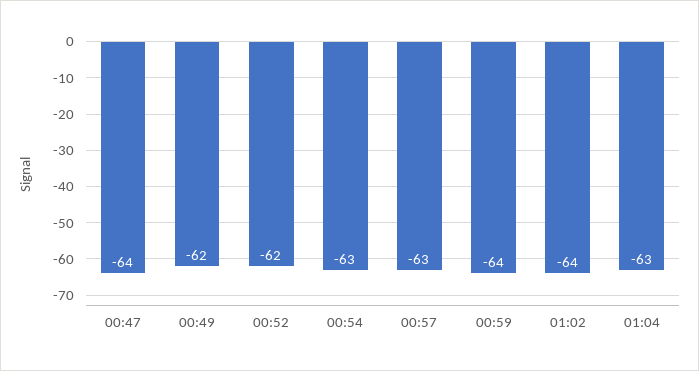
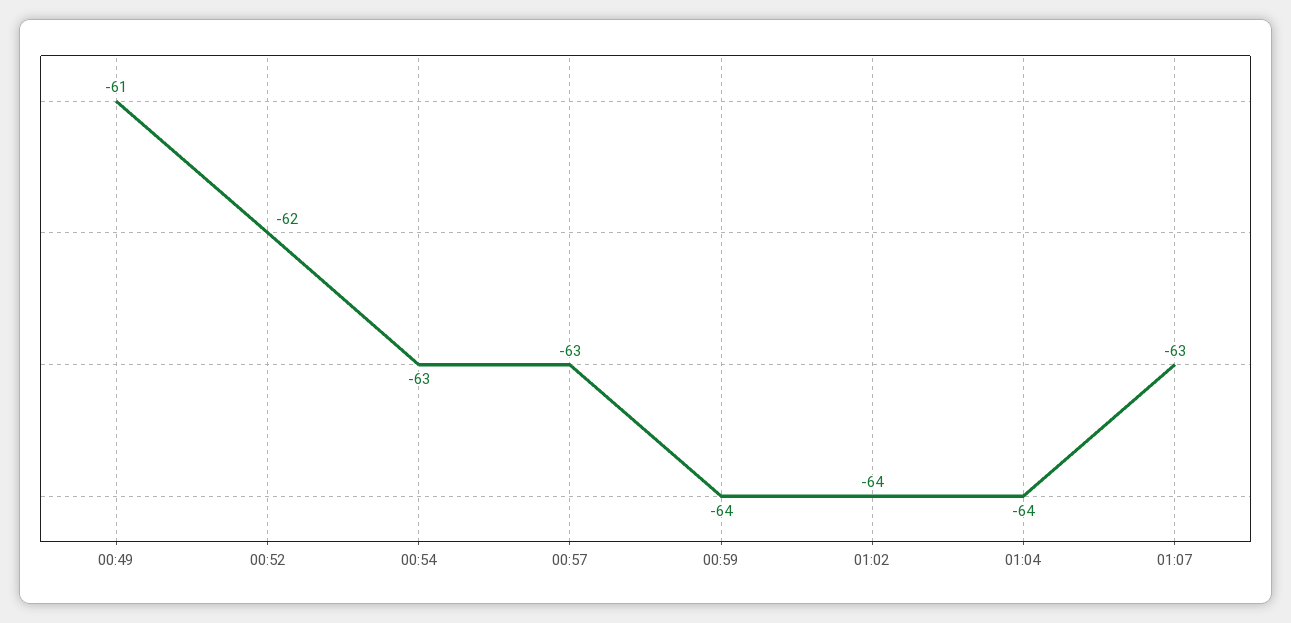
00:47: -64 -> none
00:49: -62 -> -61
01:04: -63 -> -64
01:07: none -> -63

